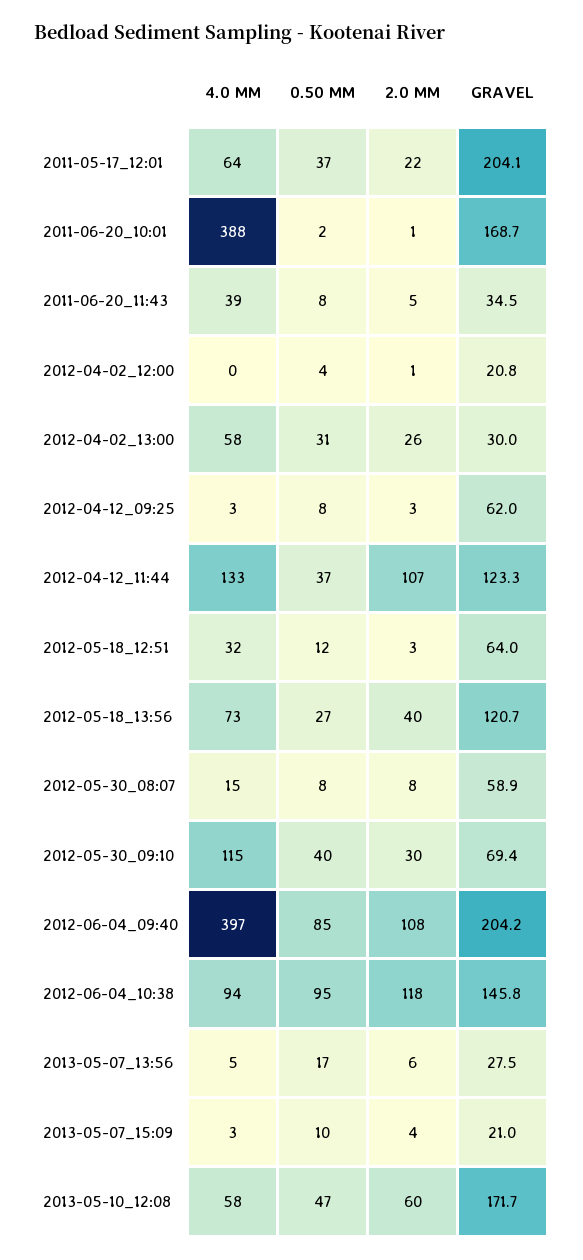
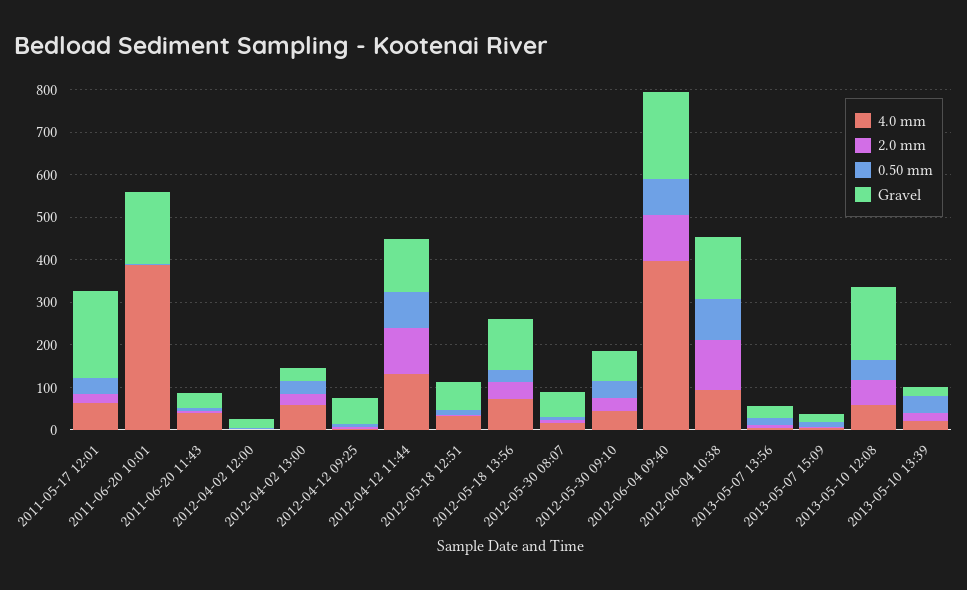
0.50 MM, 2012-04-12_11:44: 37 -> 80
4.0 MM, 2012-05-30_09:10: 115 -> 40
4.0 MM, 2013-05-10 13:39: none -> 20
2.0 MM, 2013-05-10 13:39: none -> 20
0.50 MM, 2013-05-10 13:39: none -> 40
GRAVEL, 2013-05-10 13:39: none -> 20

